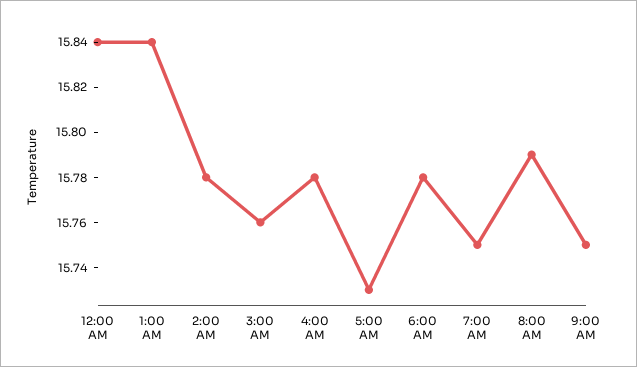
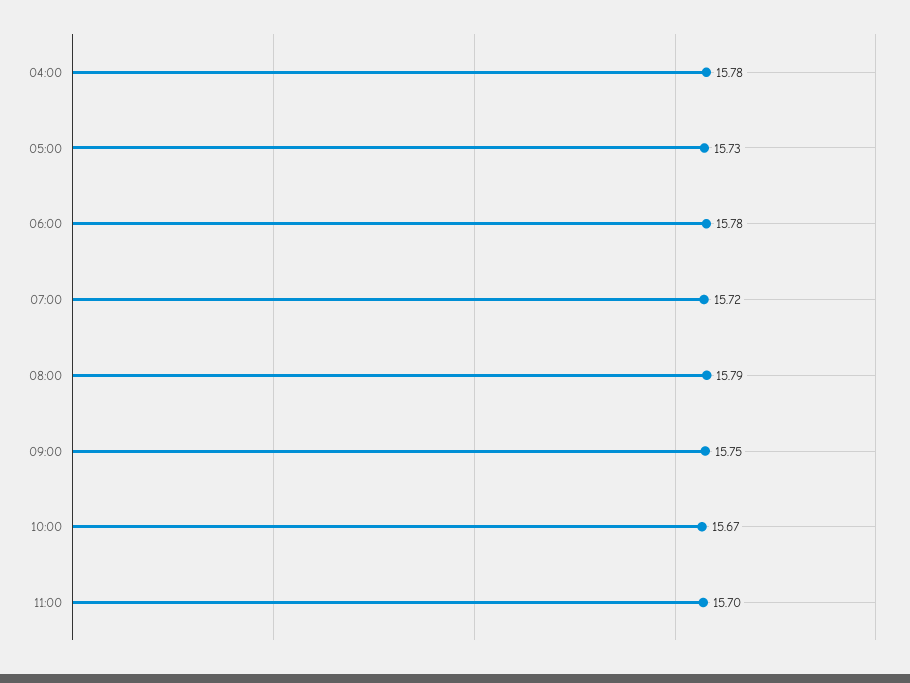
12:00 AM: 15.84 -> none
1:00 AM: 15.84 -> none
2:00 AM: 15.78 -> none
3:00 AM: 15.76 -> none
7:00 AM: 15.75 -> 15.72
10:00: none -> 15.67
11:00: none -> 15.7

